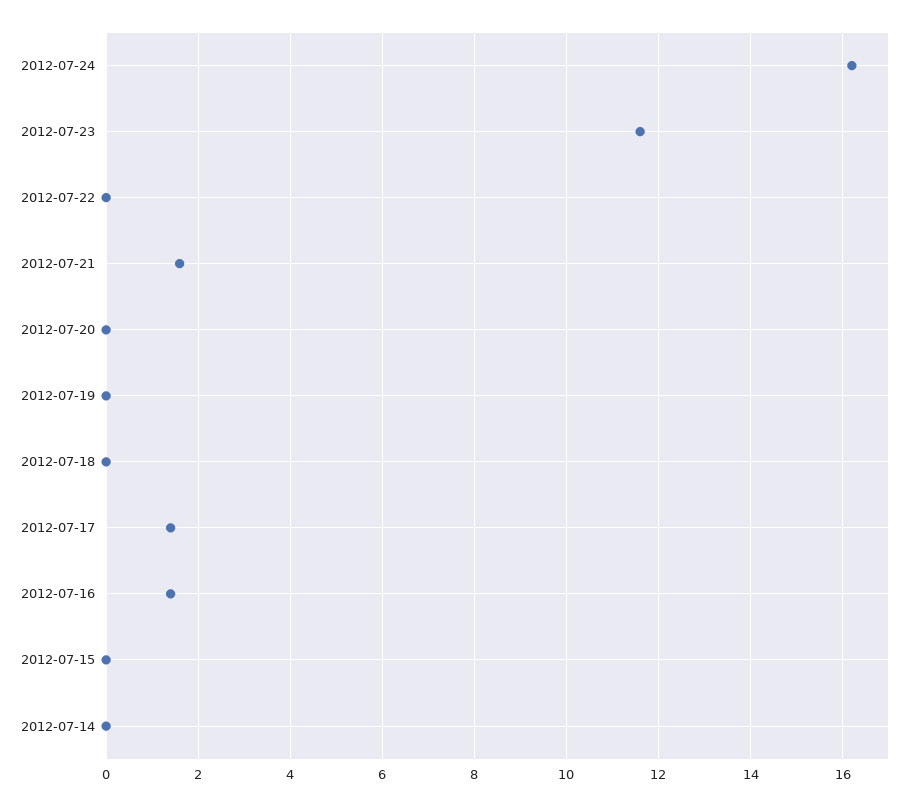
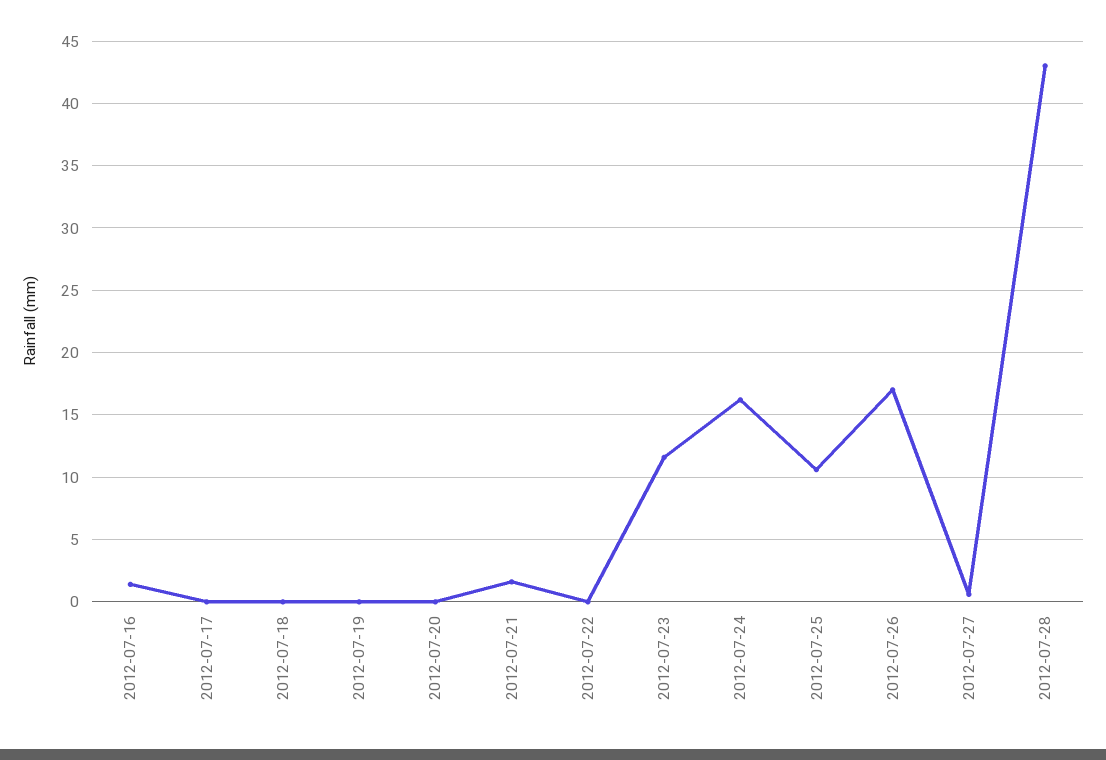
2012-07-17: 1.5 -> 0
2012-07-15: 0 -> none
2012-07-14: 0 -> none
2012-07-25: none -> 10.5
2012-07-26: none -> 17
2012-07-27: none -> 0.5
2012-07-28: none -> 43

